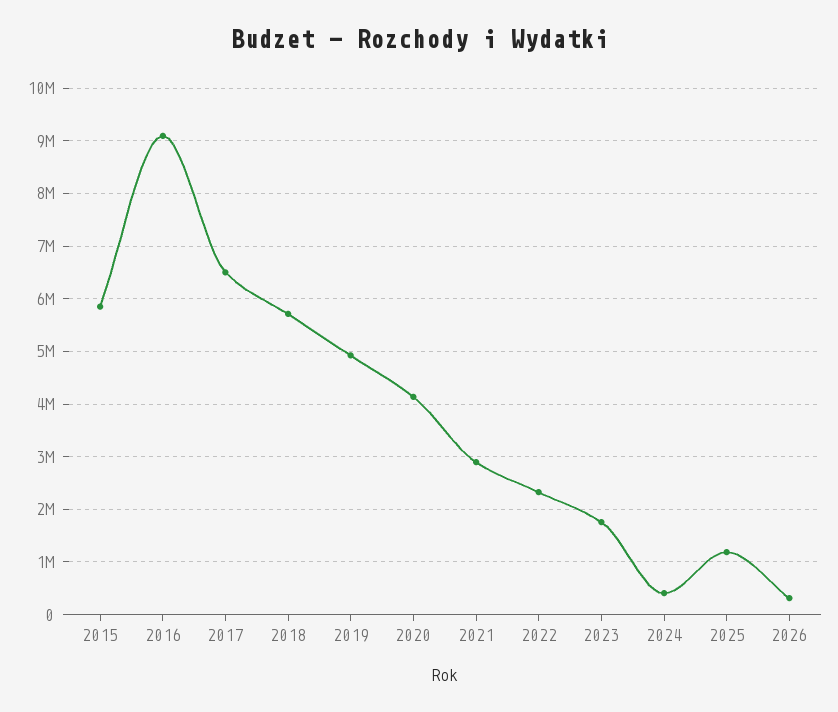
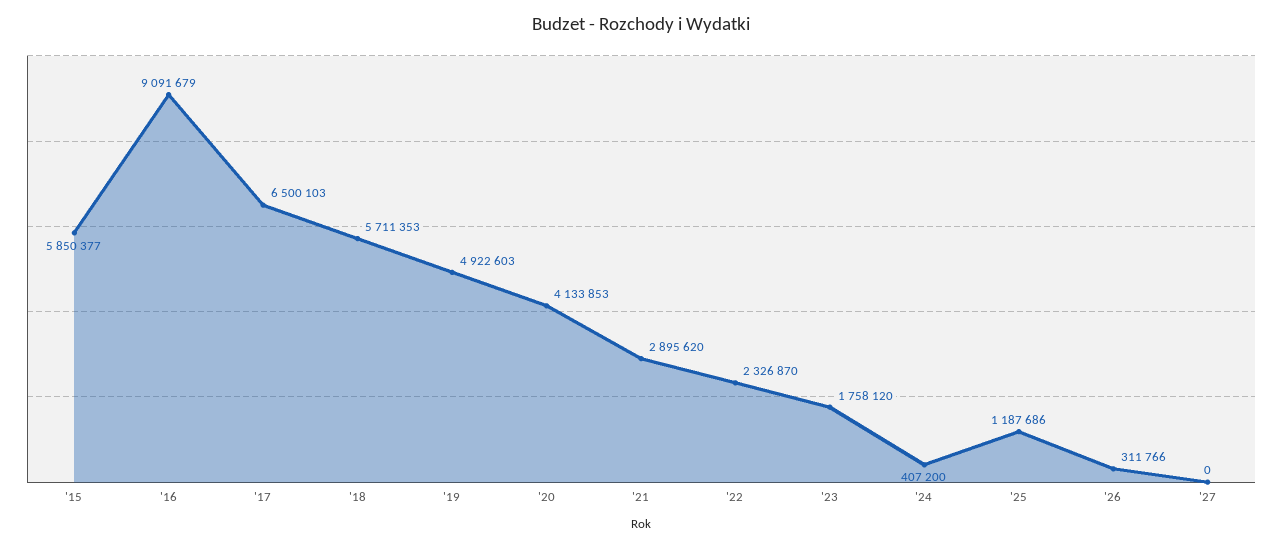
'27: none -> 0

